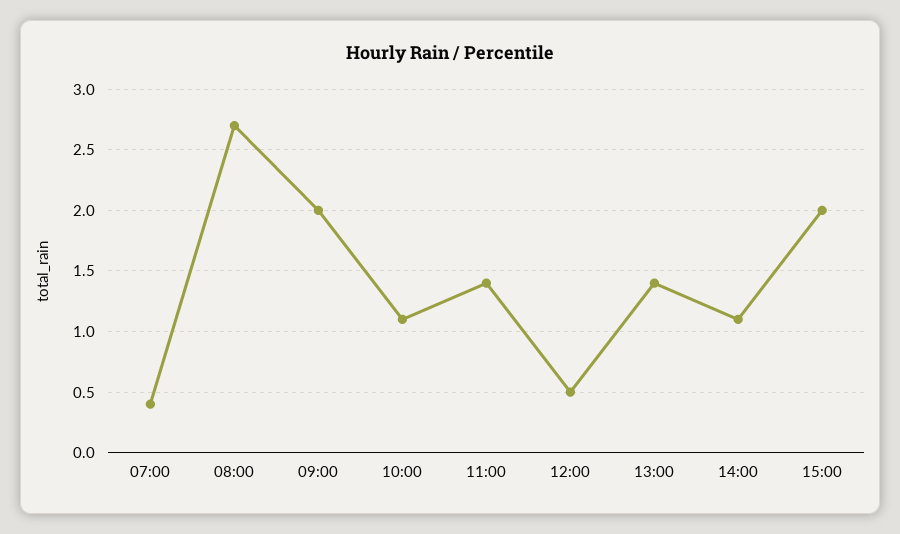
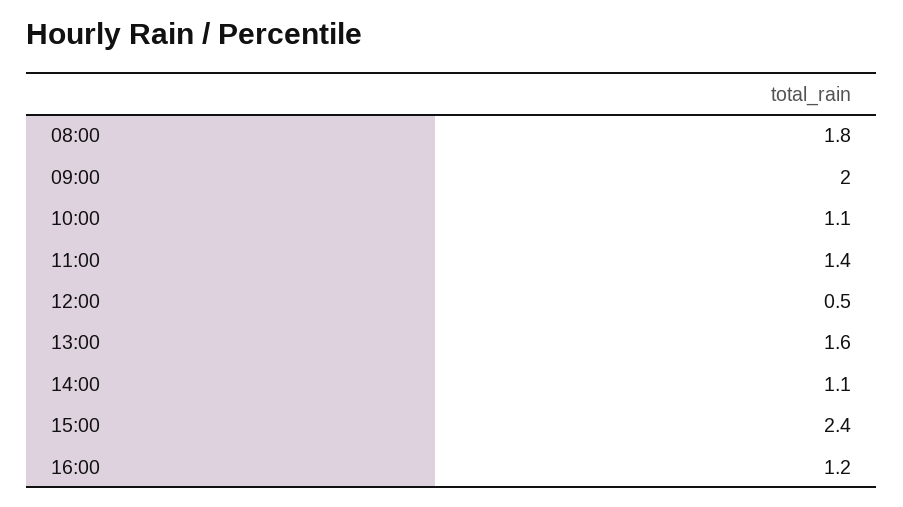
07:00: 0.4 -> none
08:00: 2.7 -> 1.8
13:00: 1.4 -> 1.6
15:00: 2 -> 2.4
16:00: none -> 1.2

